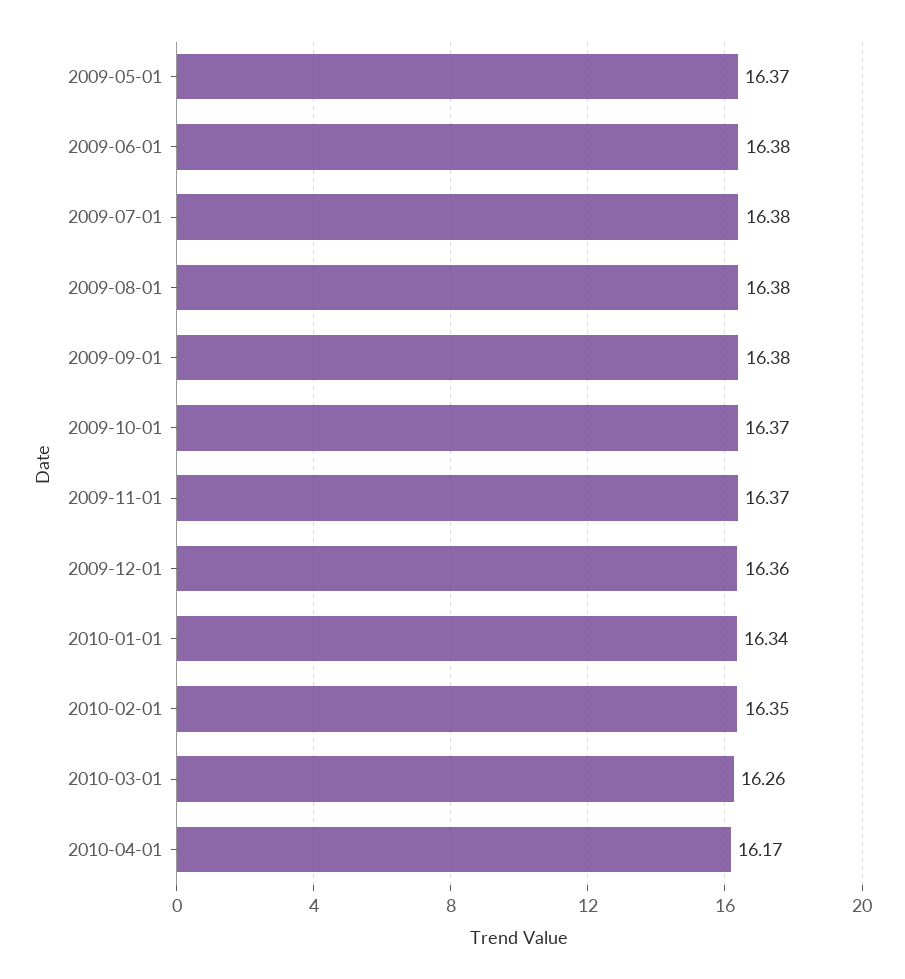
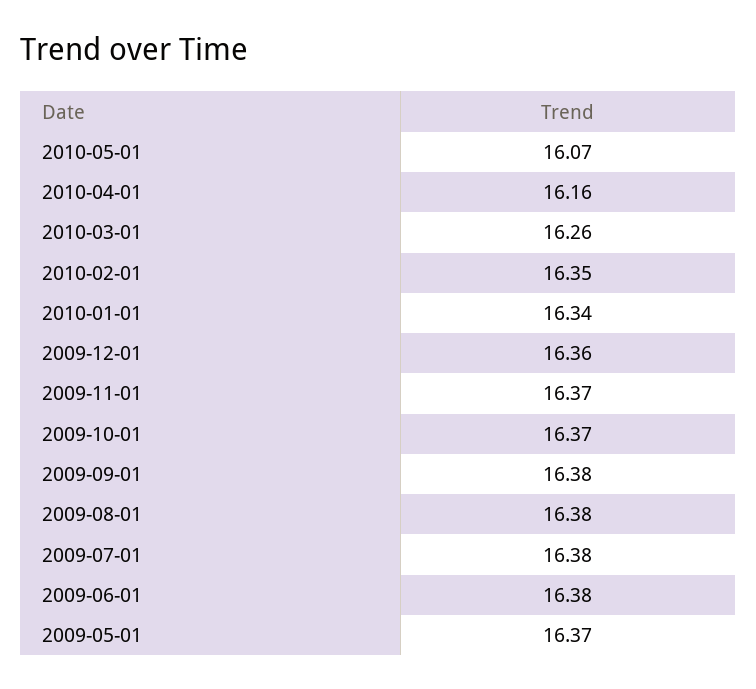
2010-04-01: 16.17 -> 16.16
2010-05-01: none -> 16.07

